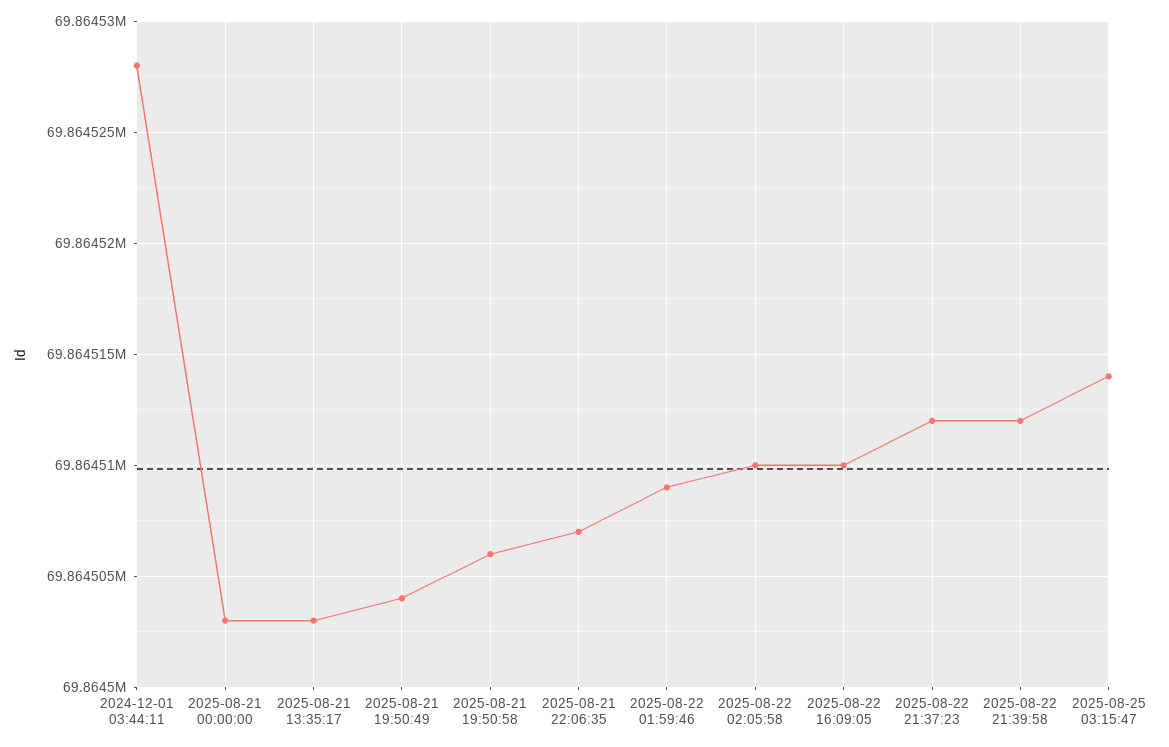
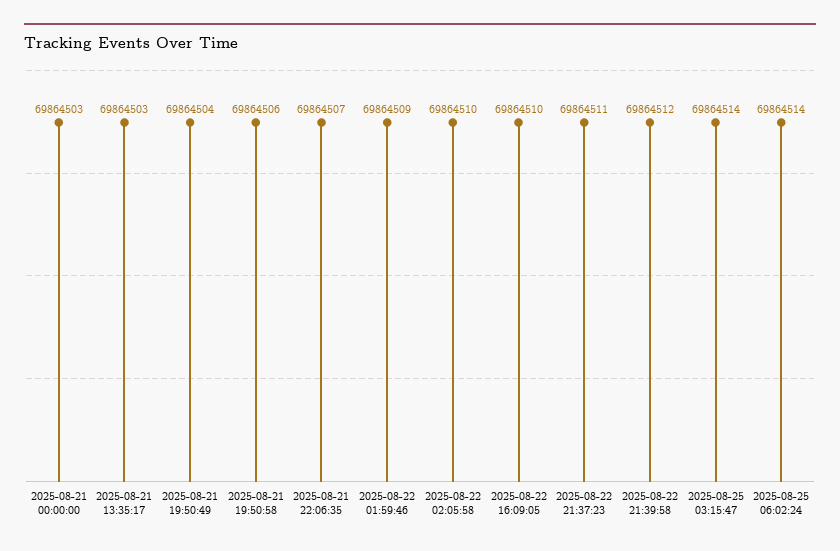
2024-12-01 03:44:11: 69864528 -> none
2025-08-22 21:37:23: 69864512 -> 69864511
2025-08-25 06:02:24: none -> 69864514

